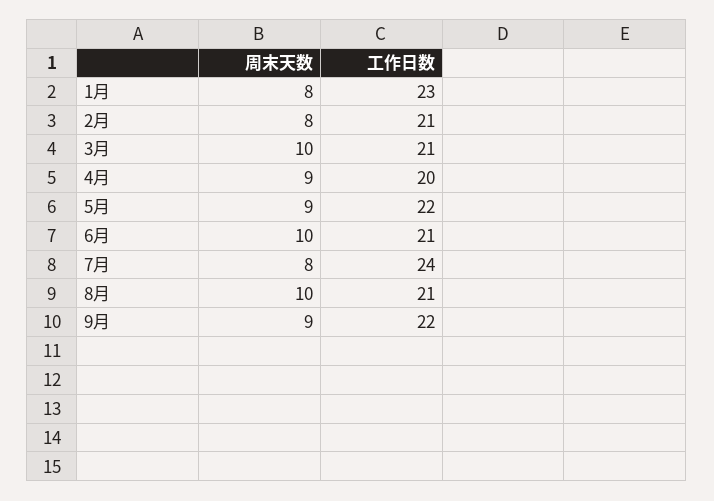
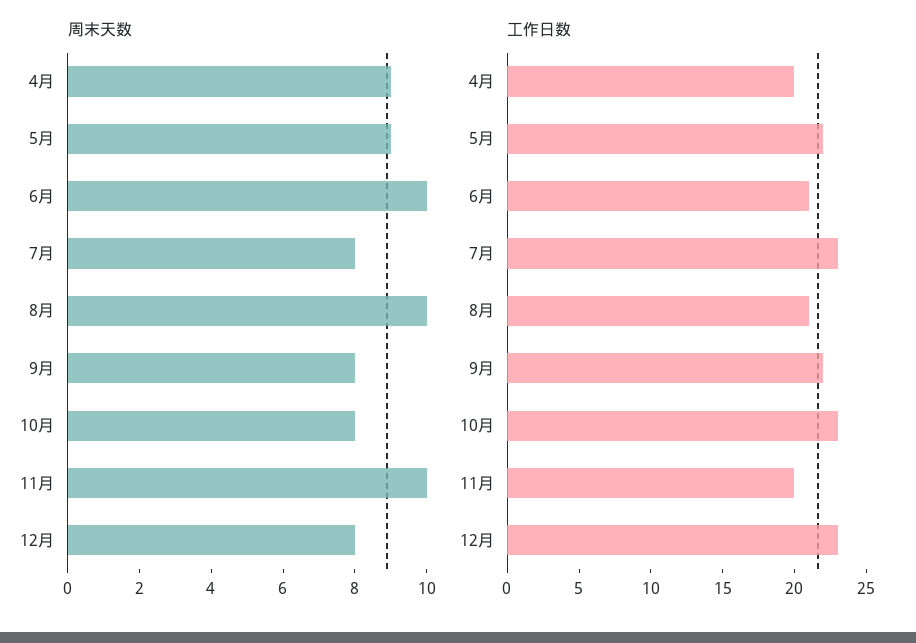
周末天数, 1月: 8 -> none
工作日数, 1月: 23 -> none
周末天数, 2月: 8 -> none
工作日数, 2月: 21 -> none
周末天数, 3月: 10 -> none
工作日数, 3月: 21 -> none
工作日数, 7月: 24 -> 23
周末天数, 9月: 9 -> 8
周末天数, 10月: none -> 8
周末天数, 11月: none -> 10
周末天数, 12月: none -> 8
工作日数, 10月: none -> 23
工作日数, 11月: none -> 20
工作日数, 12月: none -> 23

